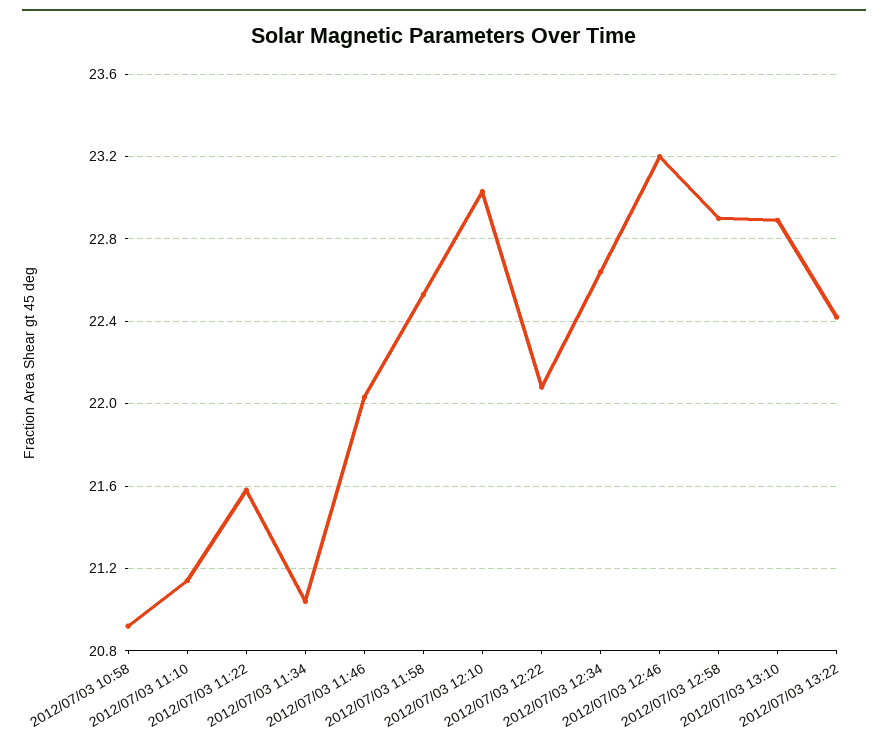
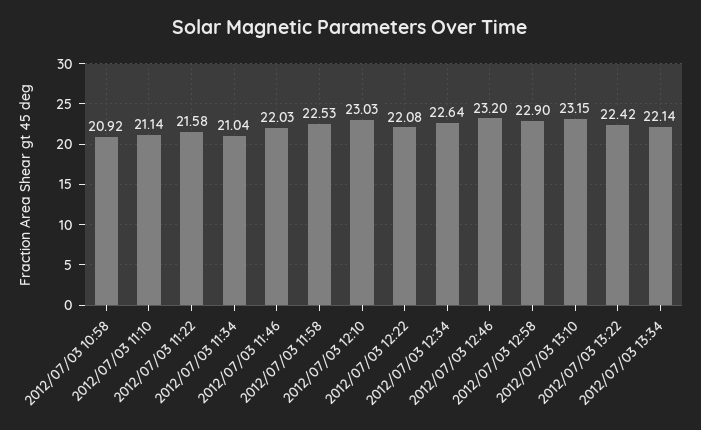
2012/07/03 13:10: 22.9 -> 23.15
2012/07/03 13:34: none -> 22.14

